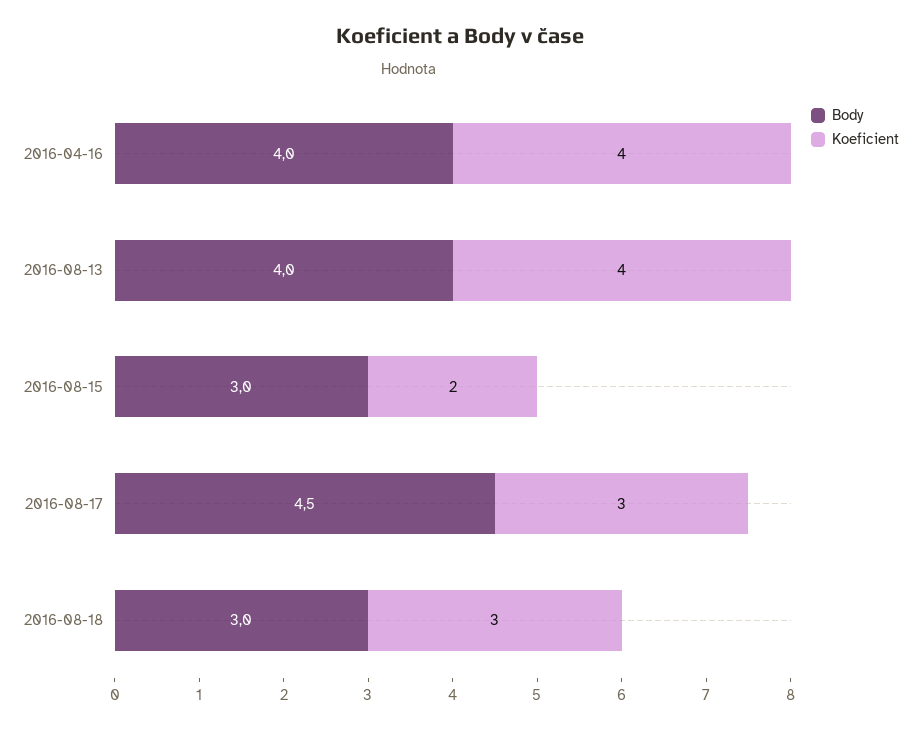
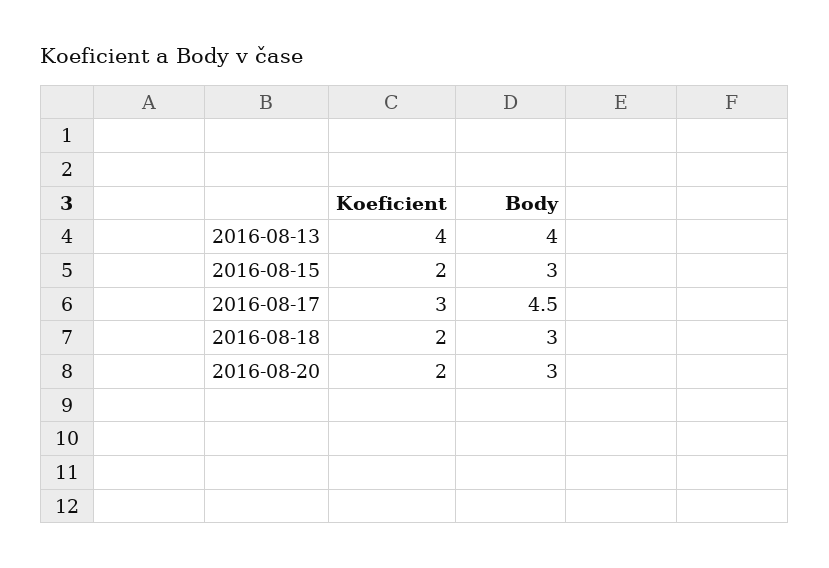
Body, 2016-04-16: 4 -> none
Koeficient, 2016-04-16: 4 -> none
Koeficient, 2016-08-18: 3 -> 2
Koeficient, 2016-08-20: none -> 2
Body, 2016-08-20: none -> 3

